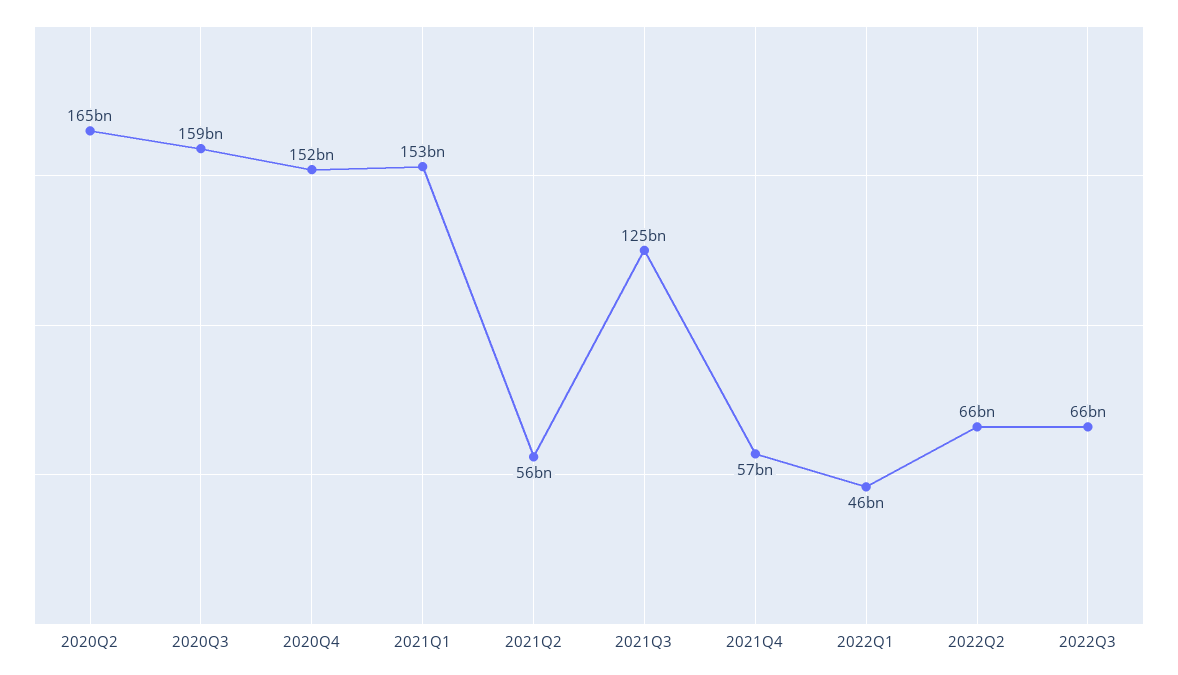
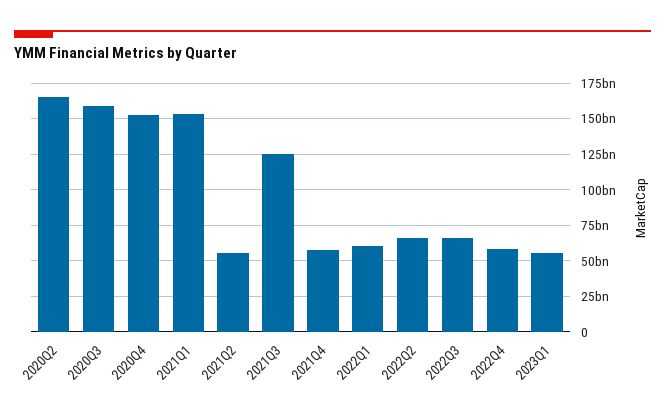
2022Q1: 46000000000 -> 60000000000
2022Q4: none -> 60000000000
2023Q1: none -> 55000000000

